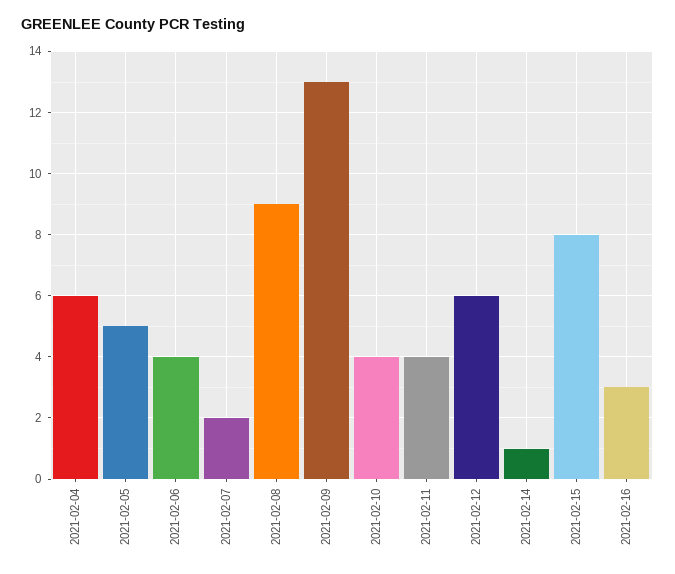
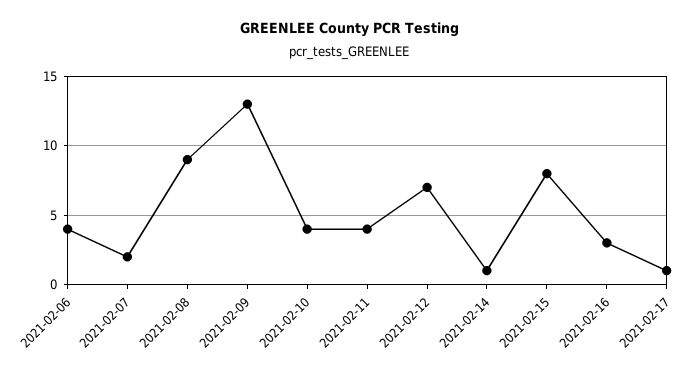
2021-02-04: 6 -> none
2021-02-05: 5 -> none
2021-02-12: 6 -> 7
2021-02-17: none -> 1

